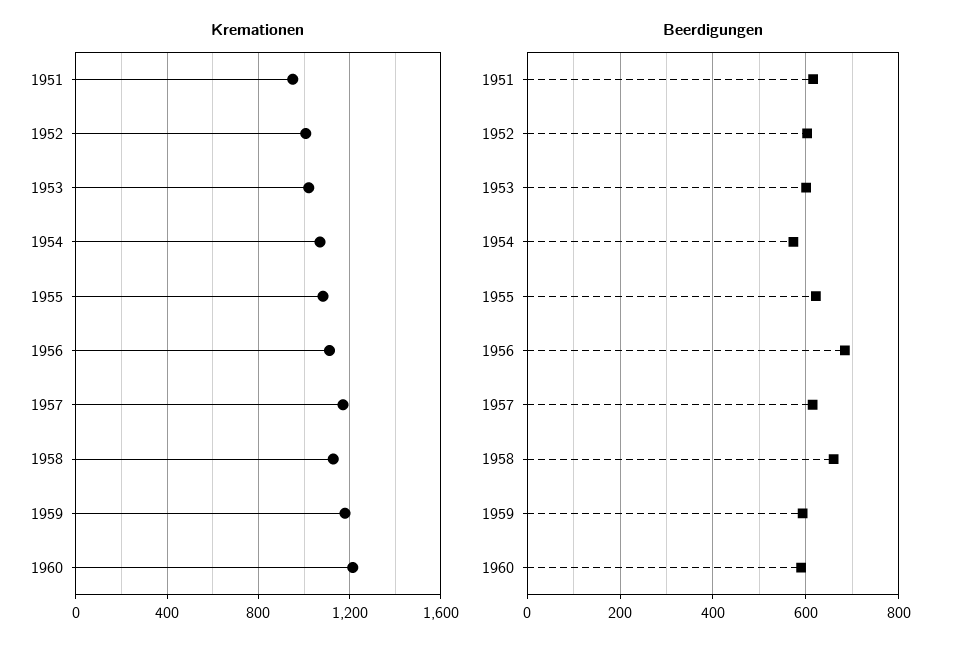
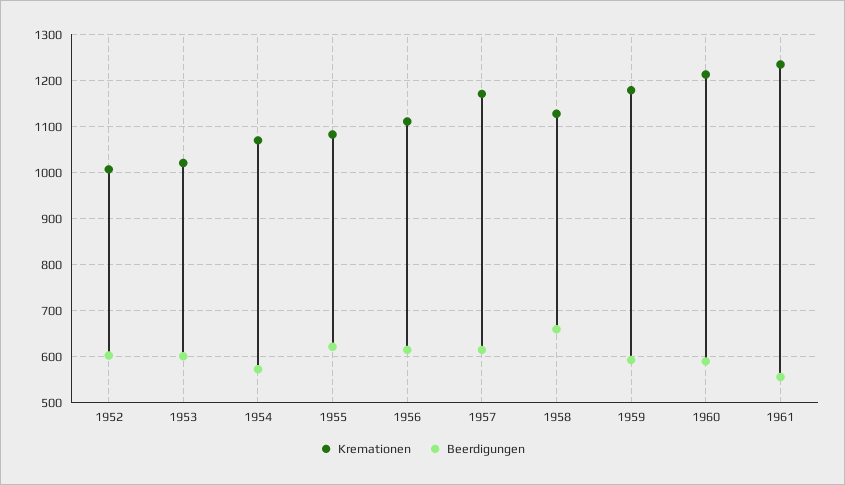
Kremationen, 1951: 950 -> none
Beerdigungen, 1951: 620 -> none
Beerdigungen, 1956: 680 -> 620
Kremationen, 1961: none -> 1240
Beerdigungen, 1961: none -> 560

